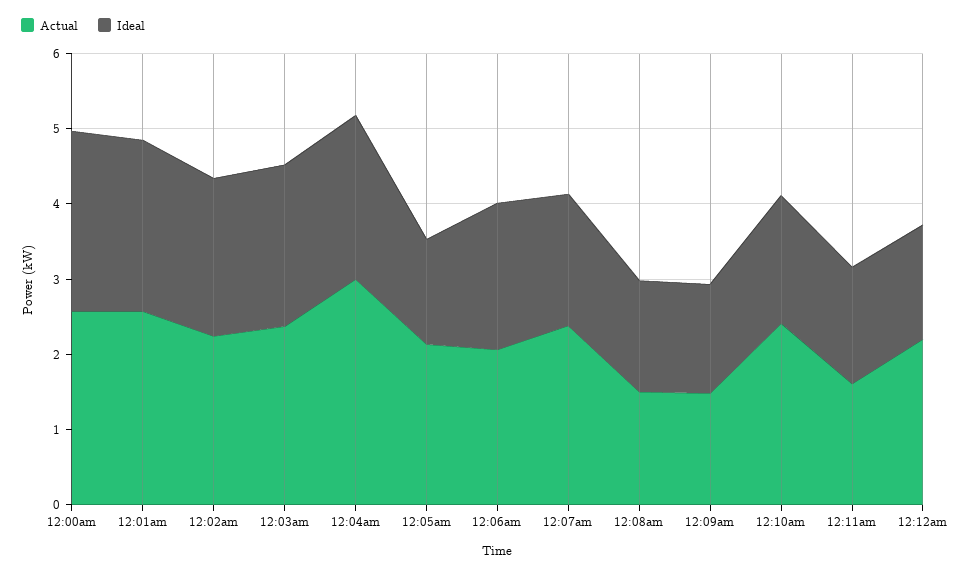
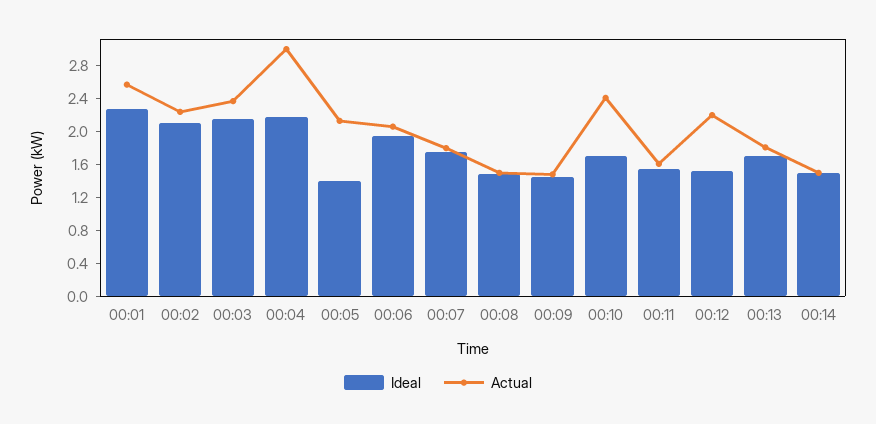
Actual, 12:00am: 2.6 -> none
Ideal, 12:00am: 2.4 -> none
Actual, 12:07am: 2.4 -> 1.8
Ideal, 00:13: none -> 1.7
Actual, 00:13: none -> 1.8
Ideal, 00:14: none -> 1.5
Actual, 00:14: none -> 1.5

